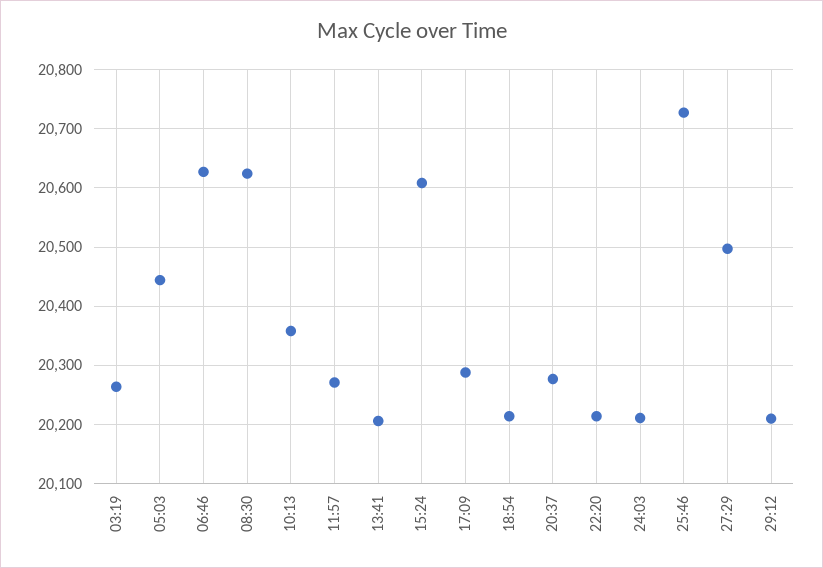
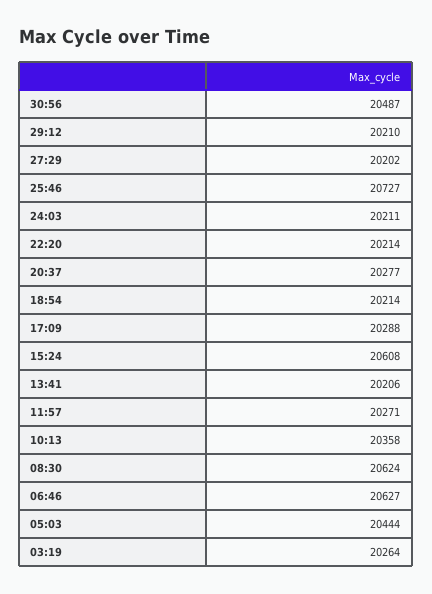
27:29: 20500 -> 20202
30:56: none -> 20487

